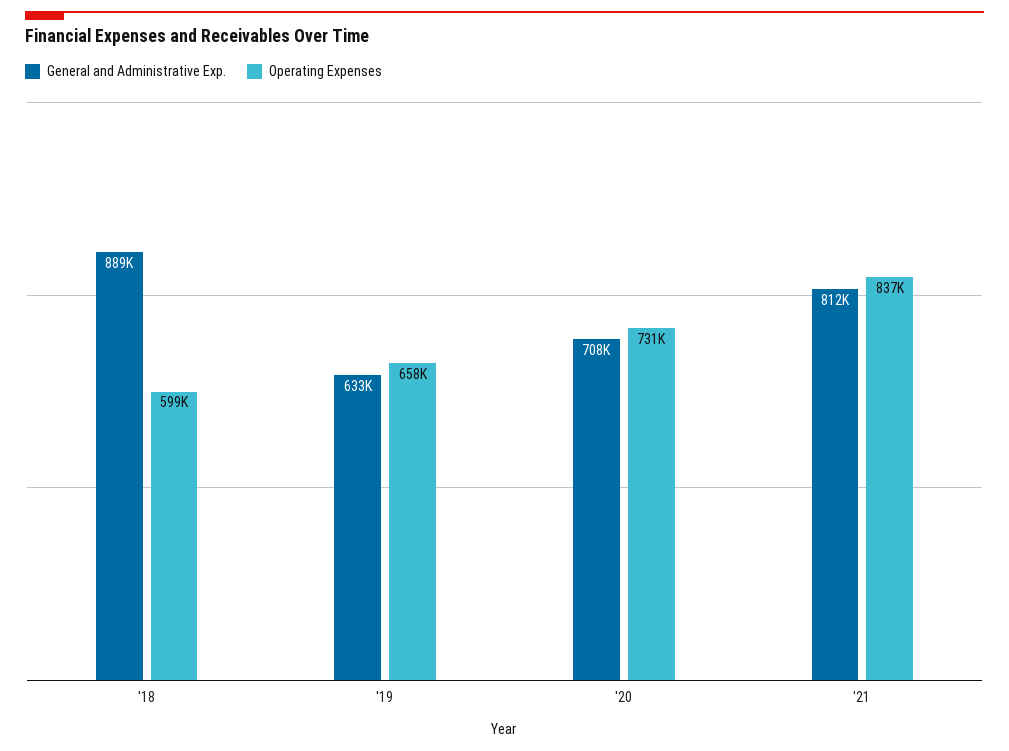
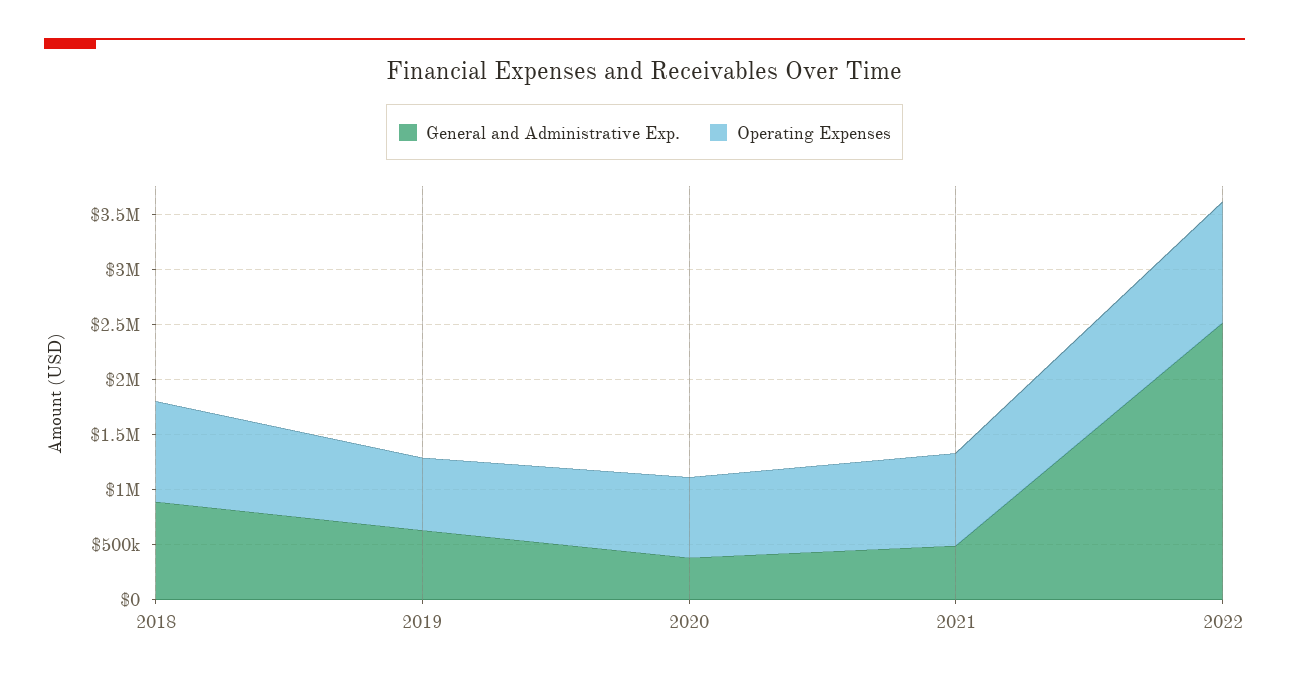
Operating Expenses, '18: 599000 -> 900000
General and Administrative Exp., '20: 708000 -> 400000
General and Administrative Exp., '21: 812000 -> 500000
General and Administrative Exp., 2022: none -> 2500000
Operating Expenses, 2022: none -> 1100000

